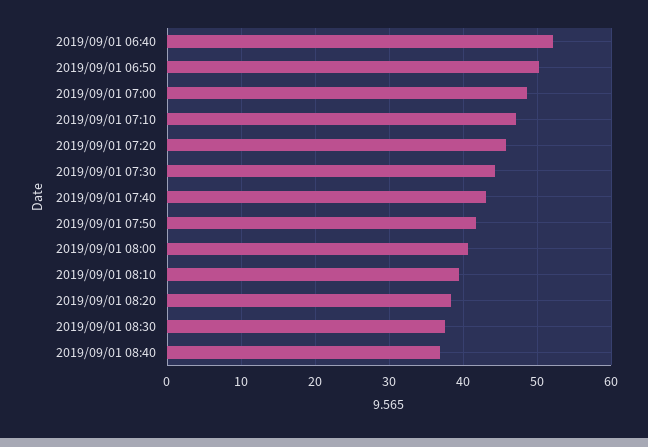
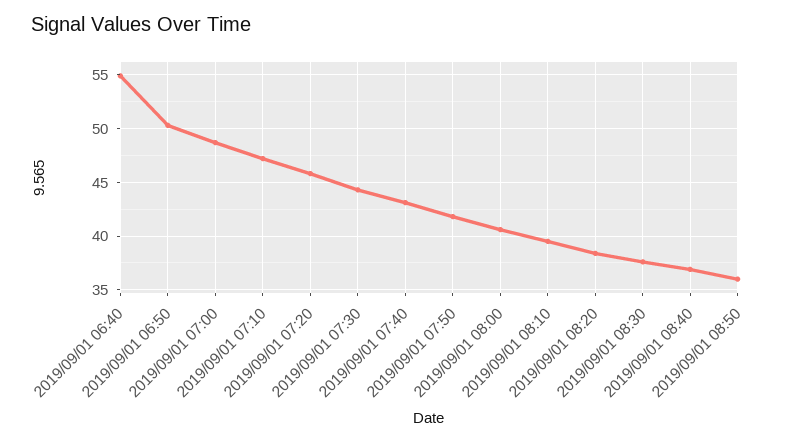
2019/09/01 06:40: 52 -> 55
2019/09/01 08:50: none -> 36

